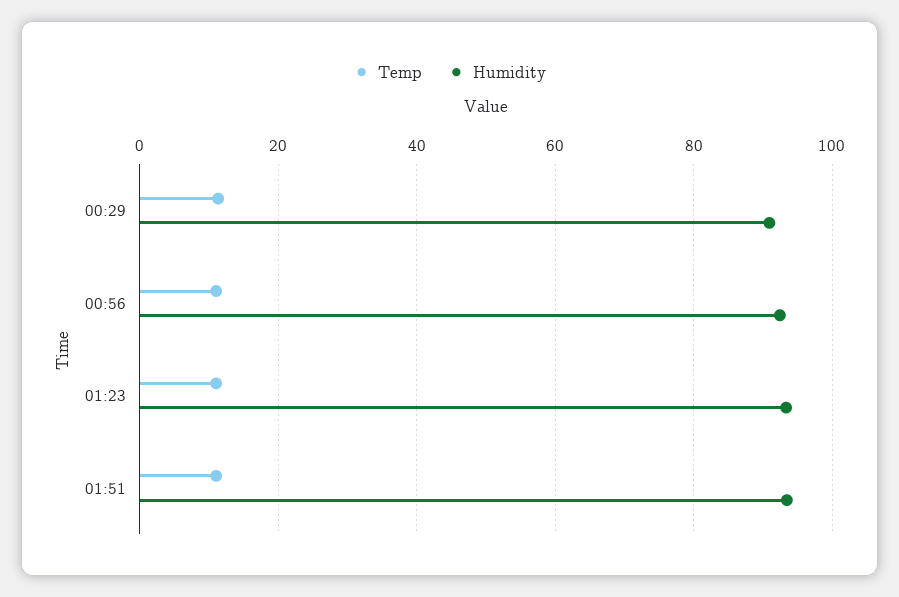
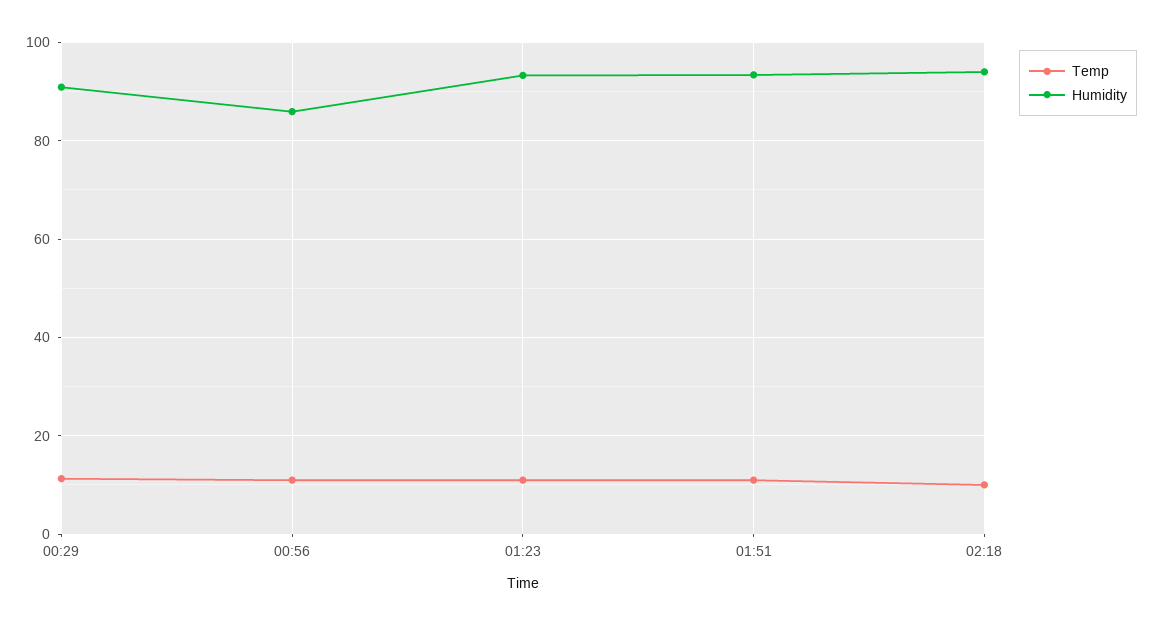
Humidity, 00:56: 92 -> 86
Temp, 02:18: none -> 10
Humidity, 02:18: none -> 94

